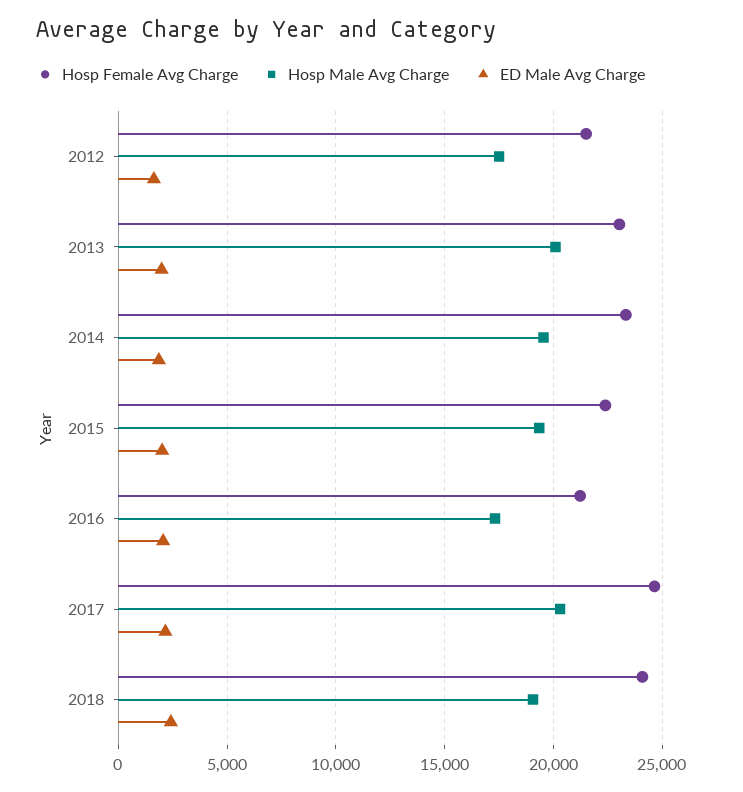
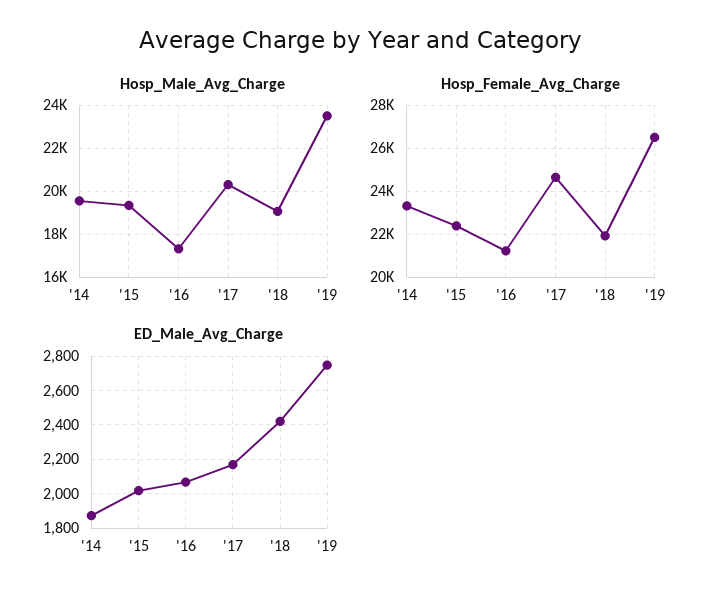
Hosp Female Avg Charge, 2012: 21500 -> none
Hosp Male Avg Charge, 2012: 17500 -> none
ED Male Avg Charge, 2012: 1500 -> none
Hosp Female Avg Charge, 2013: 23000 -> none
Hosp Male Avg Charge, 2013: 20000 -> none
ED Male Avg Charge, 2013: 2000 -> none
Hosp Female Avg Charge, 2018: 24000 -> 22000
Hosp Male Avg Charge, '19: none -> 23500
Hosp Female Avg Charge, '19: none -> 26500
ED Male Avg Charge, '19: none -> 2750

